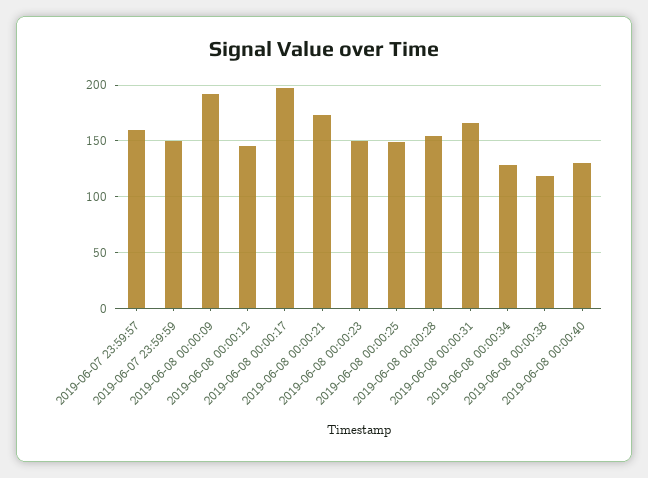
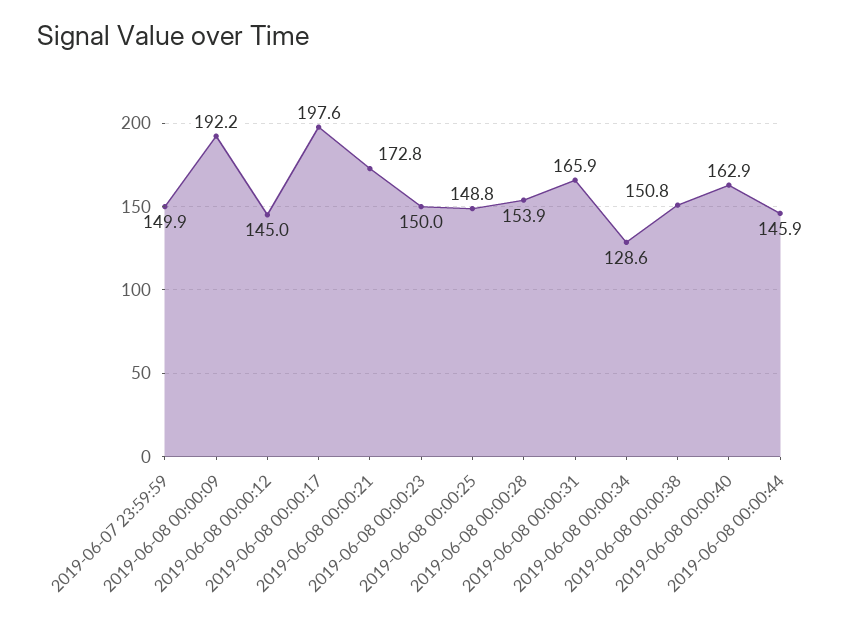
2019-06-07 23:59:57: 160 -> none
2019-06-08 00:00:38: 120 -> 150.8
2019-06-08 00:00:40: 130 -> 162.9
2019-06-08 00:00:44: none -> 145.9

